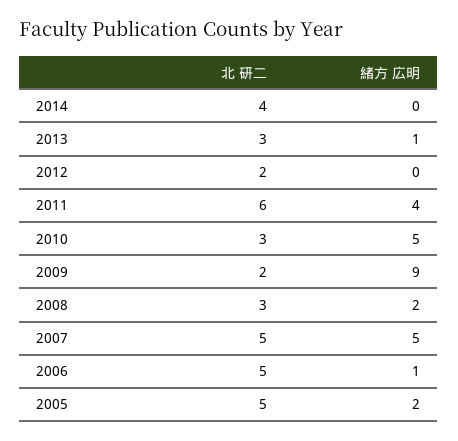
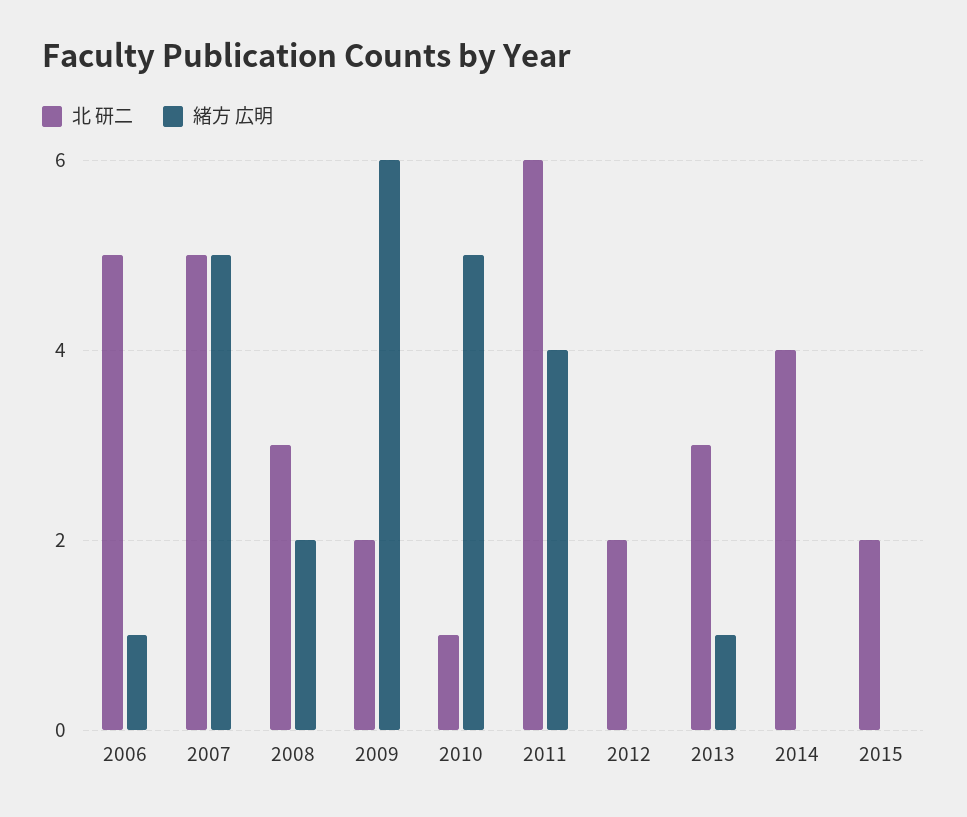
北 研二, 2010: 3 -> 1
緒方 広明, 2009: 9 -> 6
北 研二, 2005: 5 -> none
緒方 広明, 2005: 2 -> none
北 研二, 2015: none -> 2
緒方 広明, 2015: none -> 0

